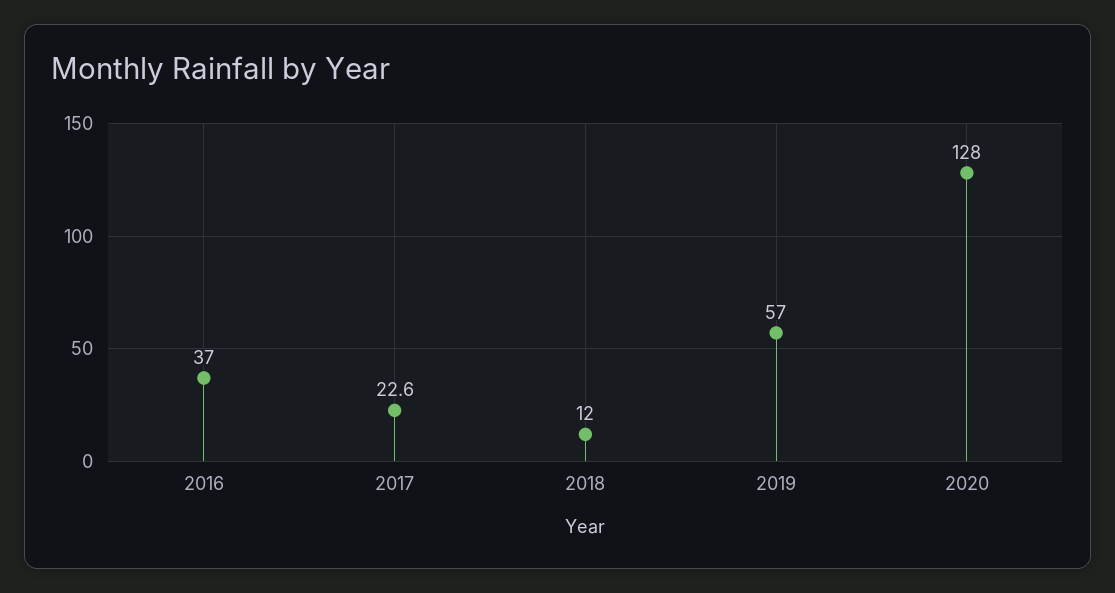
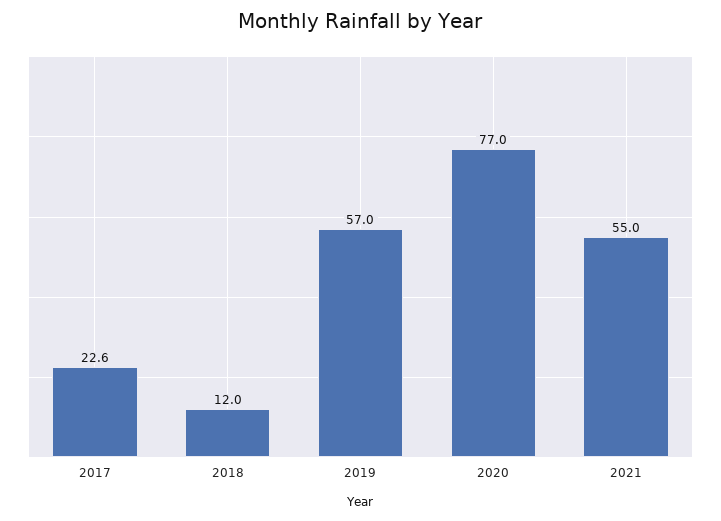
2016: 37 -> none
2020: 128 -> 77
2021: none -> 55

